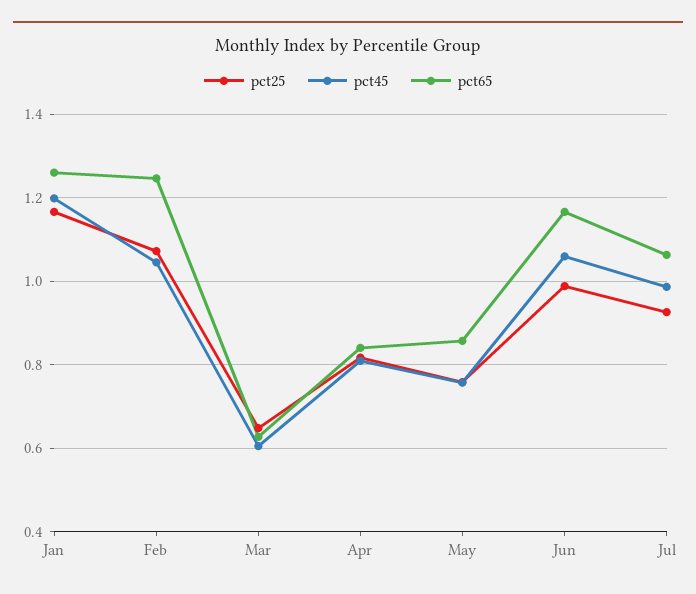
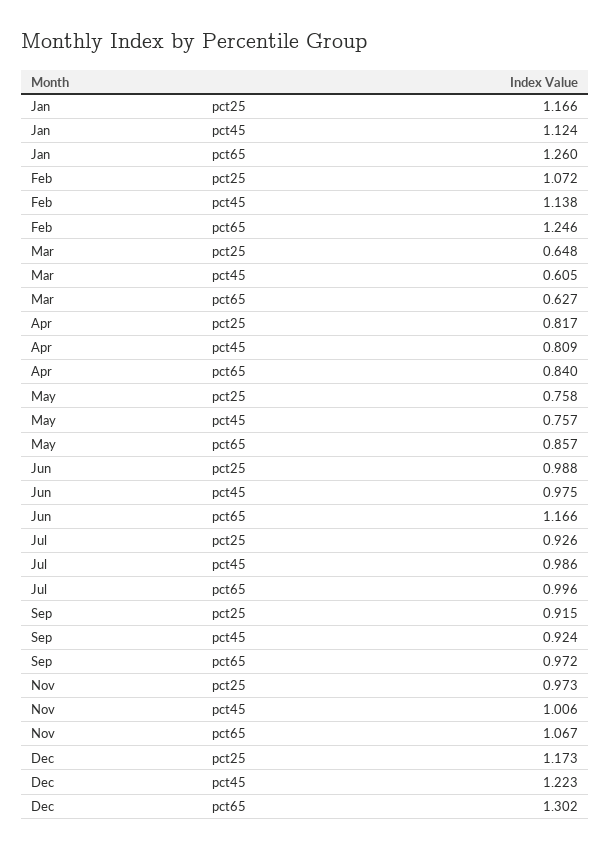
pct45, Jan: 1.2 -> 1.124
pct45, Feb: 1.04 -> 1.138
pct45, Jun: 1.06 -> 0.975
pct65, Jul: 1.06 -> 0.996
pct25, Sep: none -> 0.915
pct45, Sep: none -> 0.924
pct65, Sep: none -> 0.972
pct25, Nov: none -> 0.973
pct45, Nov: none -> 1.006
pct65, Nov: none -> 1.067
pct25, Dec: none -> 1.173
pct45, Dec: none -> 1.223
pct65, Dec: none -> 1.302

